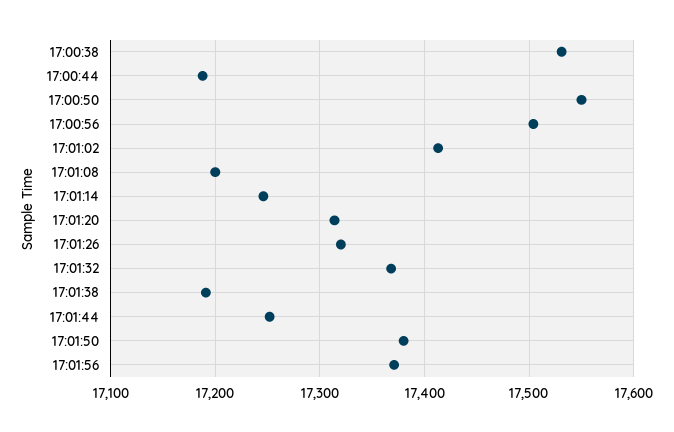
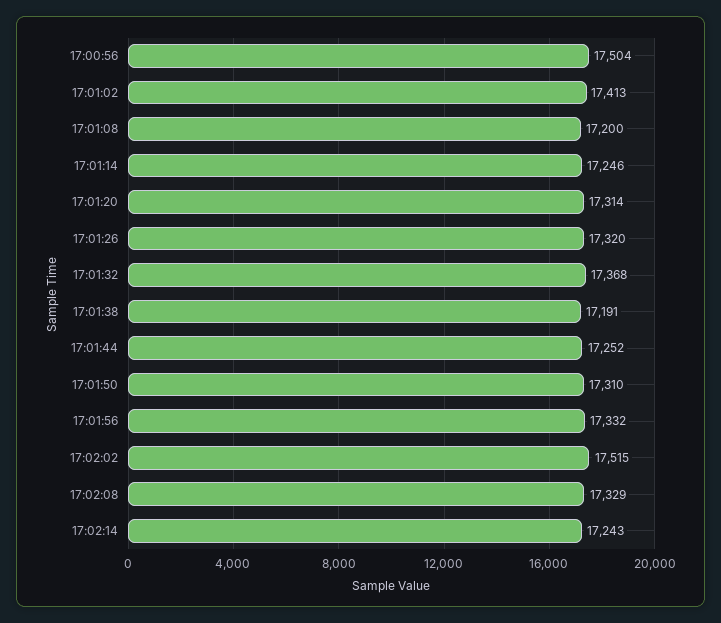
17:00:38: 17530 -> none
17:00:44: 17190 -> none
17:00:50: 17550 -> none
17:01:50: 17380 -> 17310
17:01:56: 17370 -> 17332
17:02:02: none -> 17515
17:02:08: none -> 17329
17:02:14: none -> 17243

